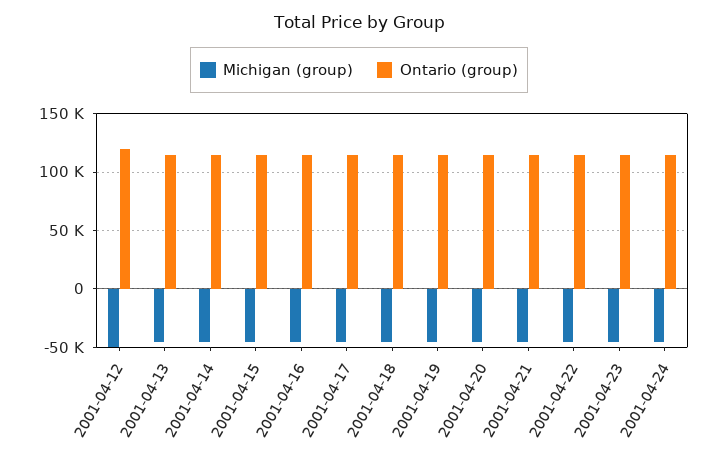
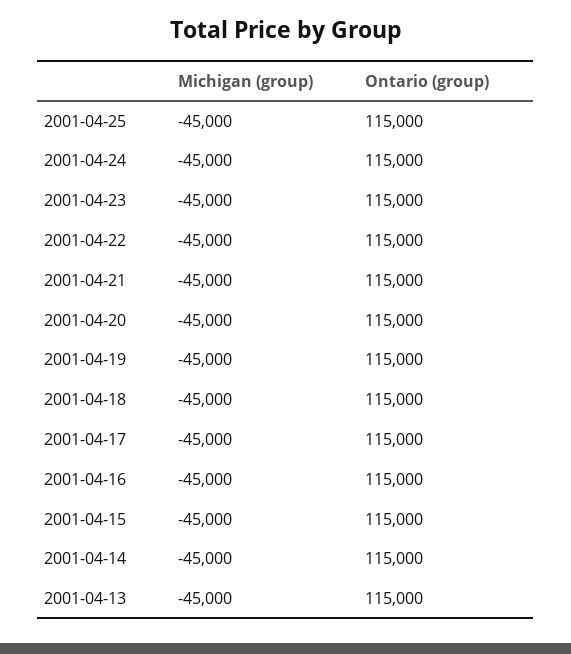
Michigan (group), 2001-04-12: -50000 -> none
Ontario (group), 2001-04-12: 120000 -> none
Michigan (group), 2001-04-25: none -> -45000
Ontario (group), 2001-04-25: none -> 115000

